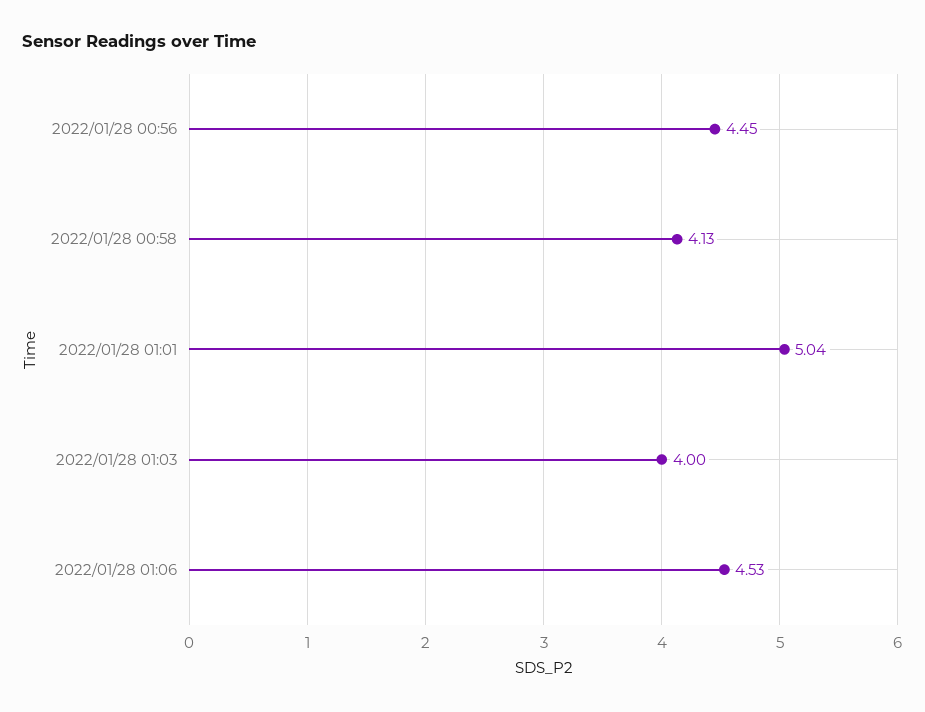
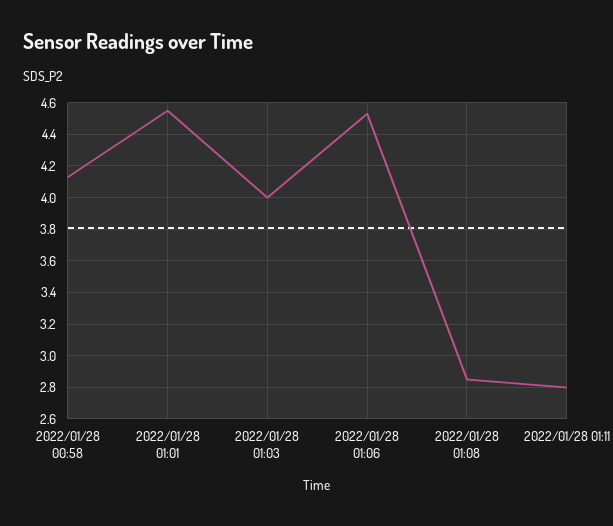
2022/01/28 00:56: 4.45 -> none
2022/01/28 01:01: 5.04 -> 4.55
2022/01/28 01:08: none -> 2.85
2022/01/28 01:11: none -> 2.8

